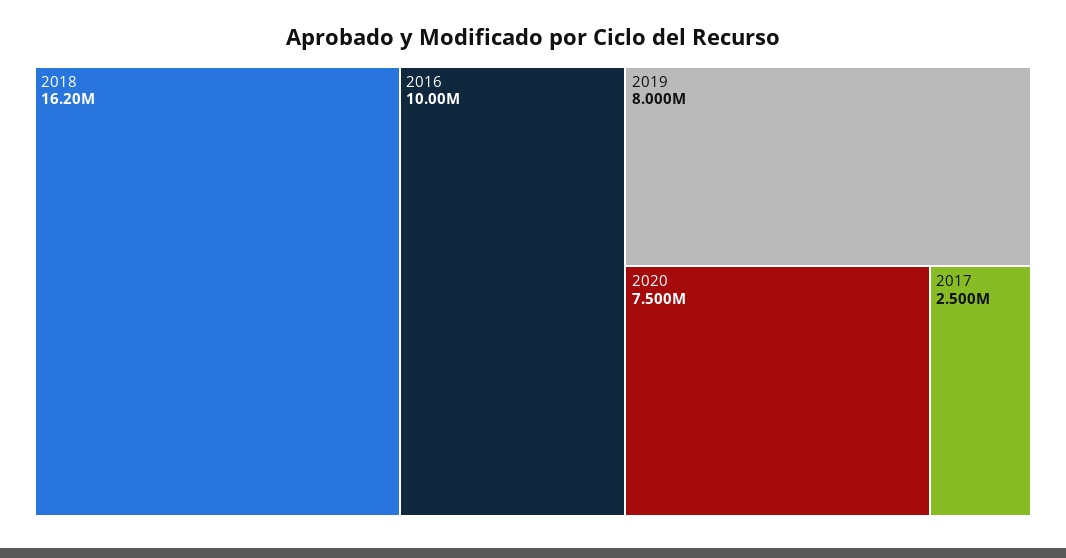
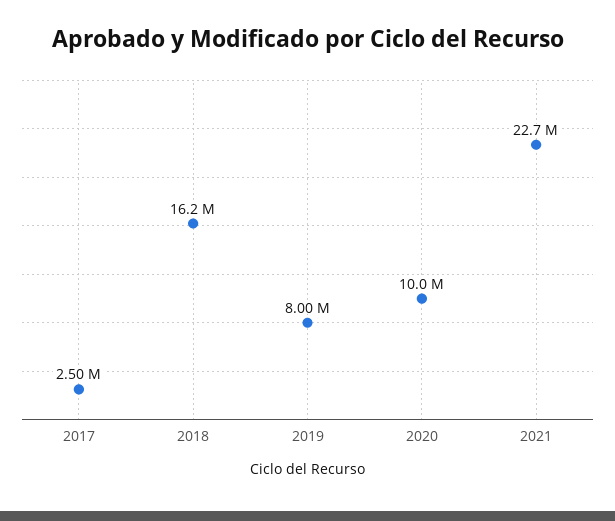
2016: 10000000 -> none
2020: 7500000 -> 10000000
2021: none -> 22700000

